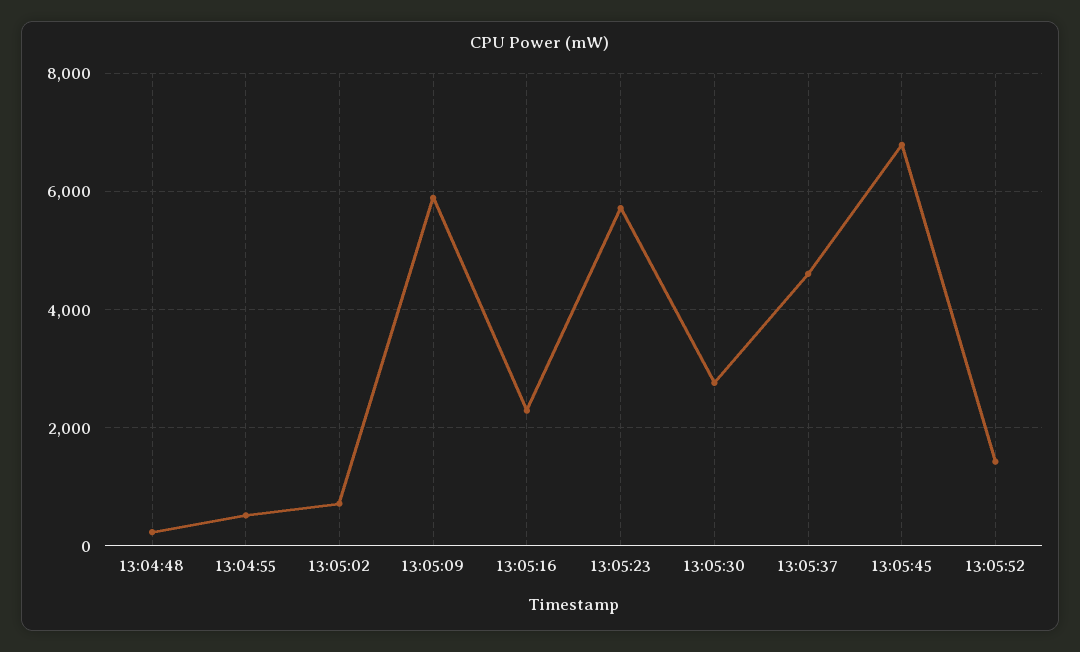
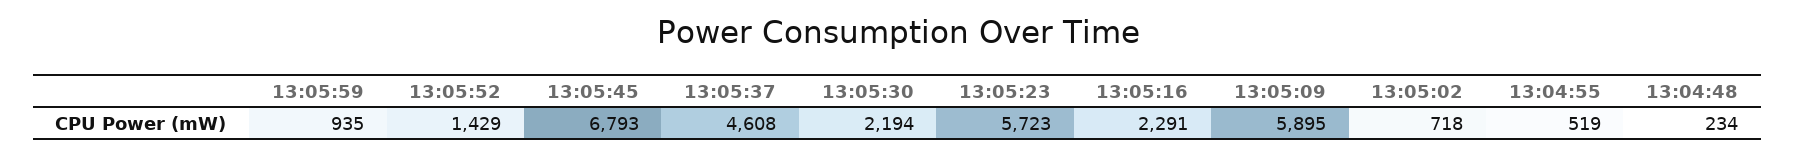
13:05:30: 2800 -> 2194
13:05:59: none -> 935

